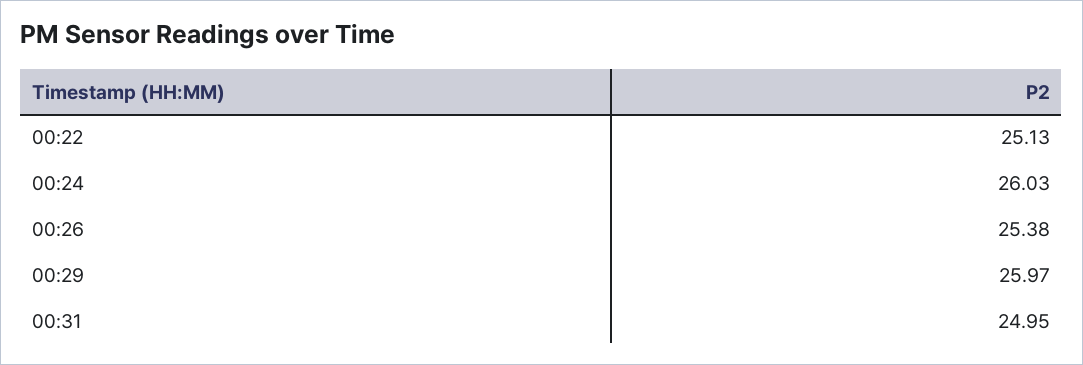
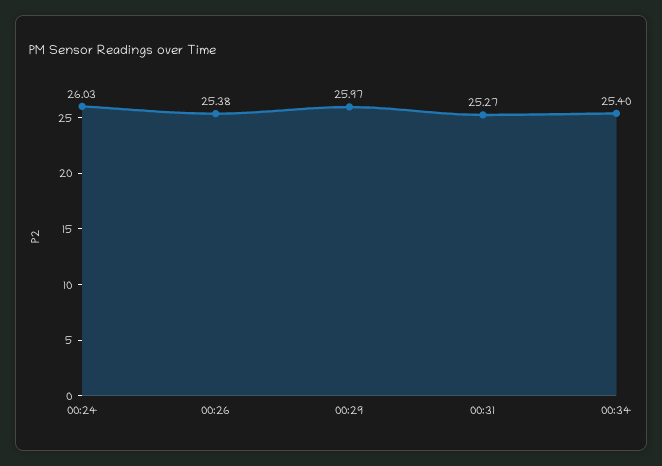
00:22: 25.13 -> none
00:31: 24.95 -> 25.27
00:34: none -> 25.4

